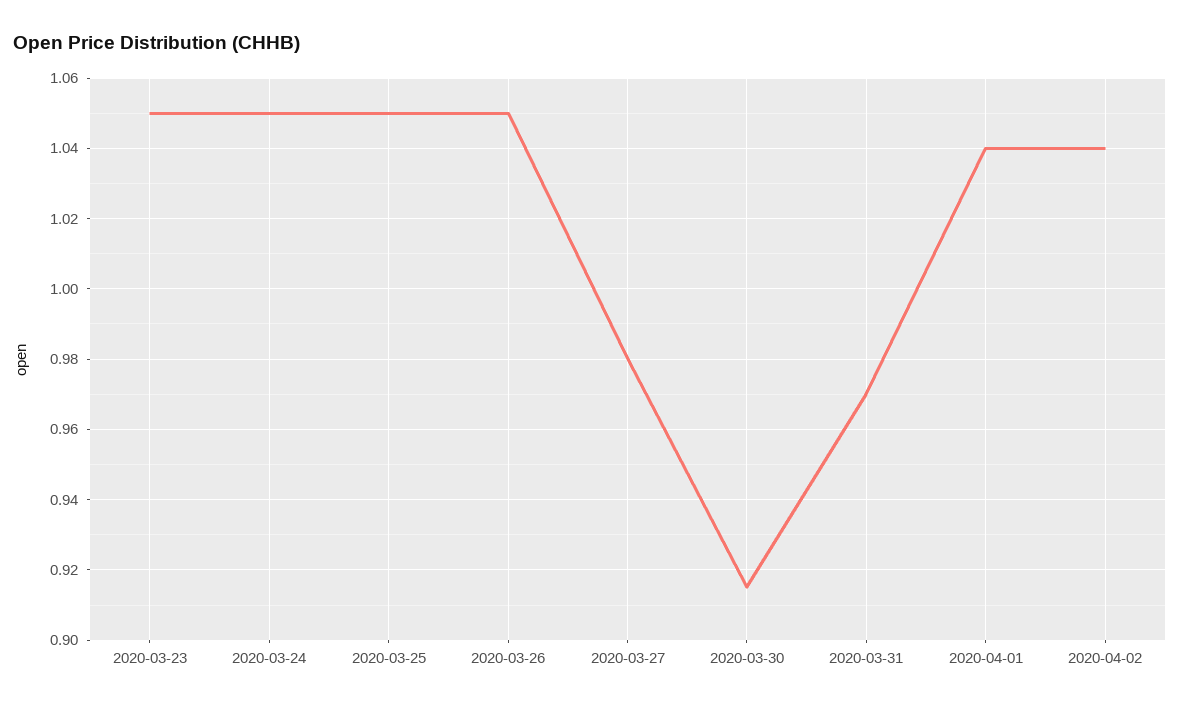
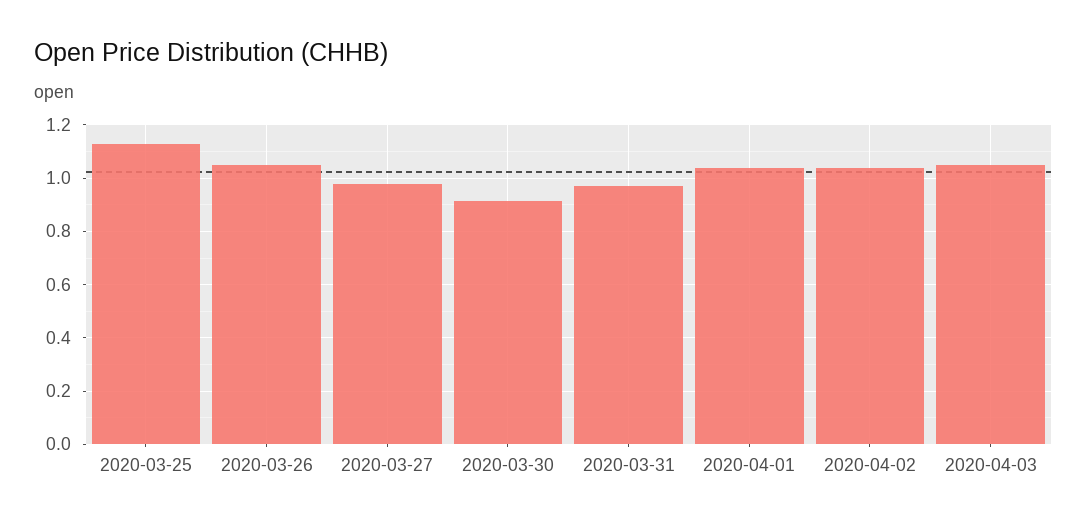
2020-03-23: 1.05 -> none
2020-03-24: 1.05 -> none
2020-03-25: 1.05 -> 1.125
2020-04-03: none -> 1.05

